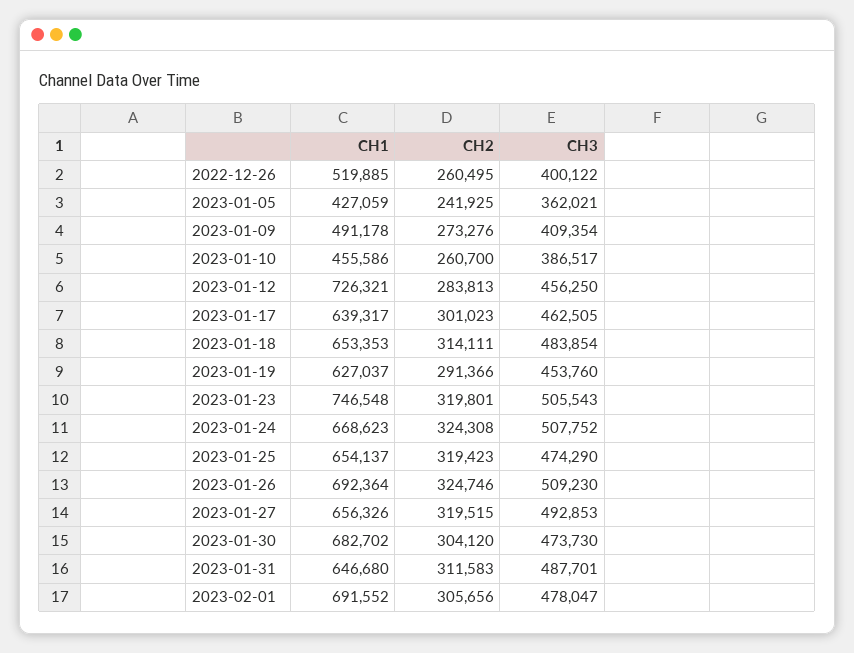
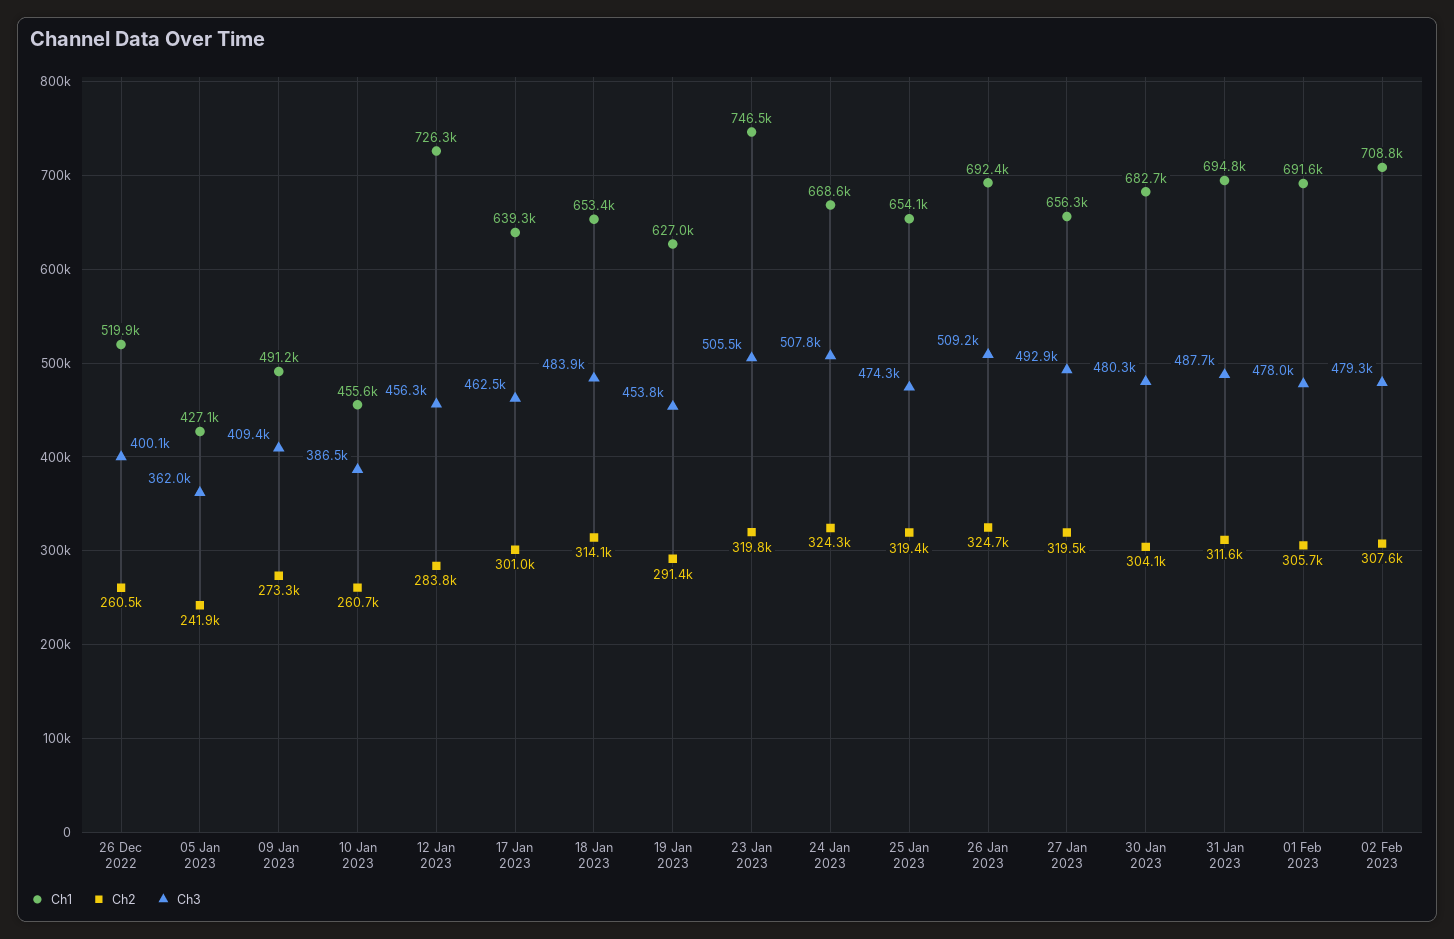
CH3, 2023-01-30: 473730 -> 480300
CH1, 2023-01-31: 646680 -> 694800
CH1, 02 Feb 2023: none -> 708800
CH2, 02 Feb 2023: none -> 307600
CH3, 02 Feb 2023: none -> 479300

